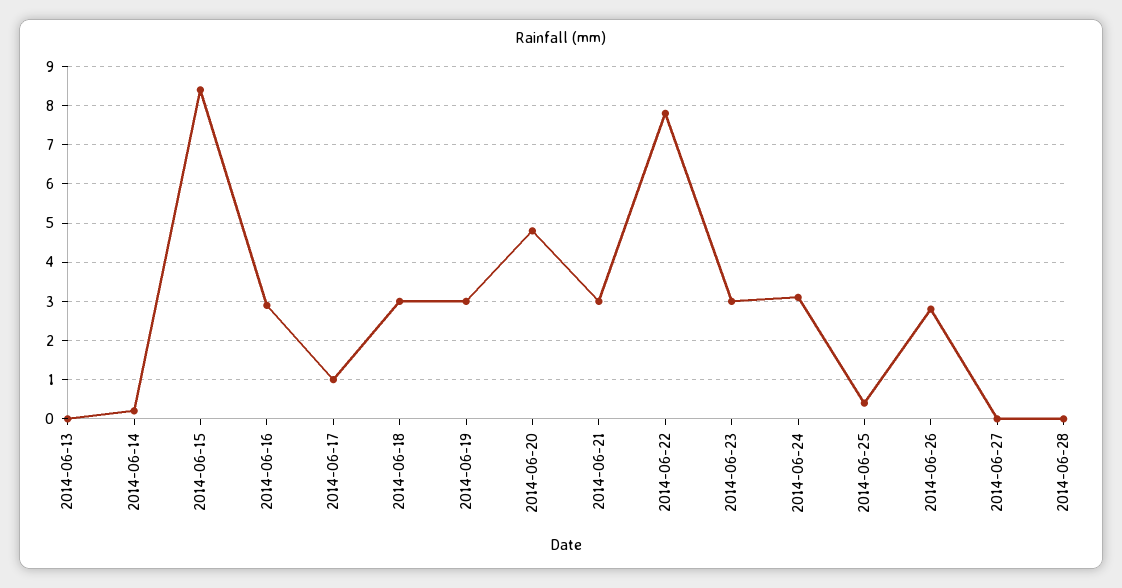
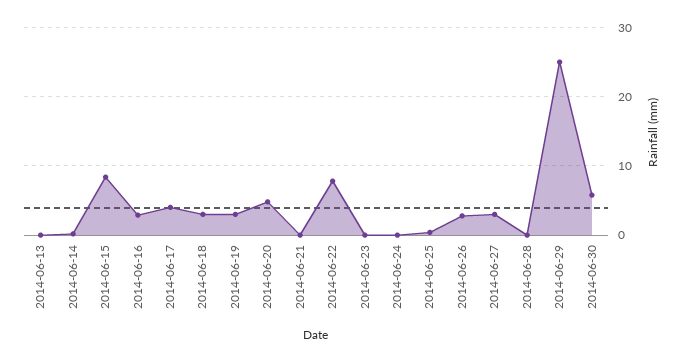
2014-06-17: 1 -> 4
2014-06-21: 3 -> 0
2014-06-23: 3 -> 0
2014-06-24: 3 -> 0
2014-06-27: 0 -> 3
2014-06-29: none -> 25
2014-06-30: none -> 6

